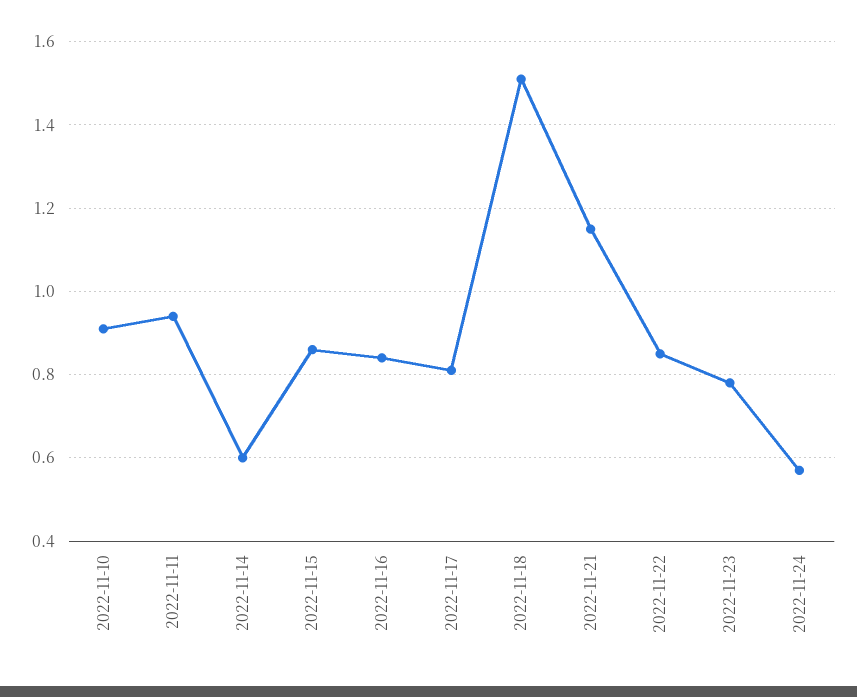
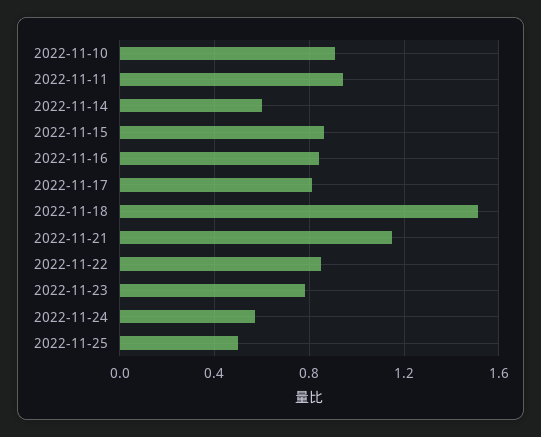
2022-11-25: none -> 0.5

